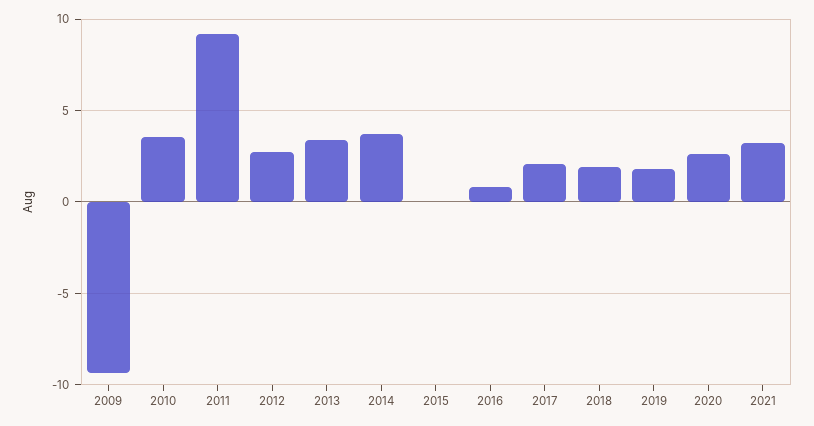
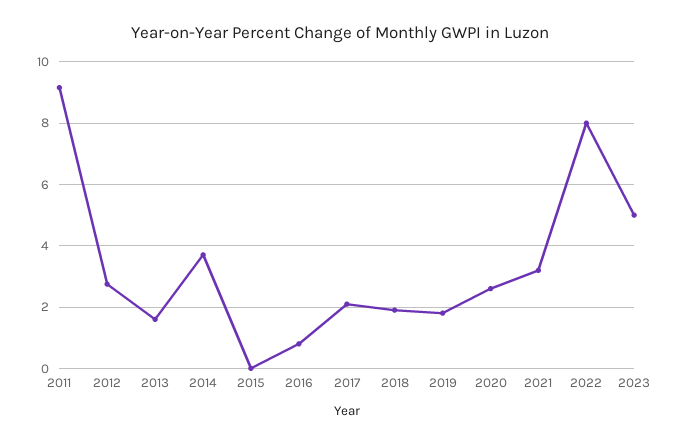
2009: -9.5 -> none
2010: 3.5 -> none
2013: 3.5 -> 1.6
2022: none -> 8
2023: none -> 5

